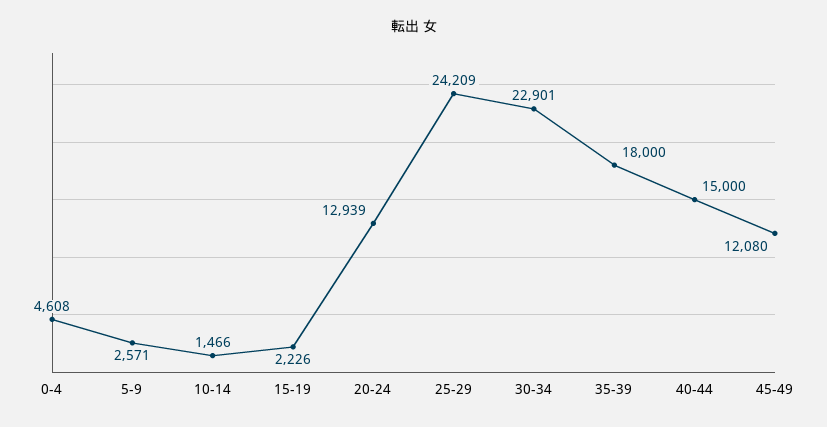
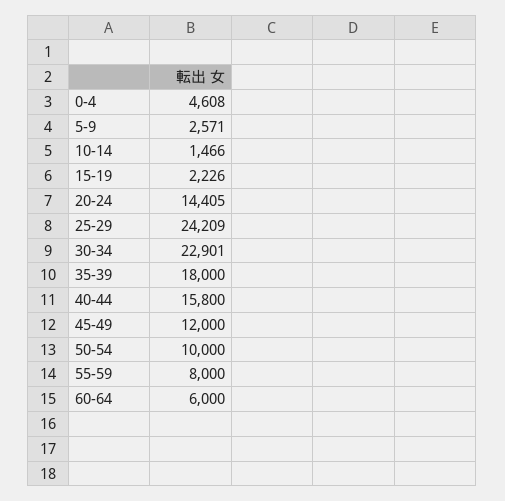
20-24: 12939 -> 14405
40-44: 15000 -> 15800
45-49: 12080 -> 12000
50-54: none -> 10000
55-59: none -> 8000
60-64: none -> 6000

